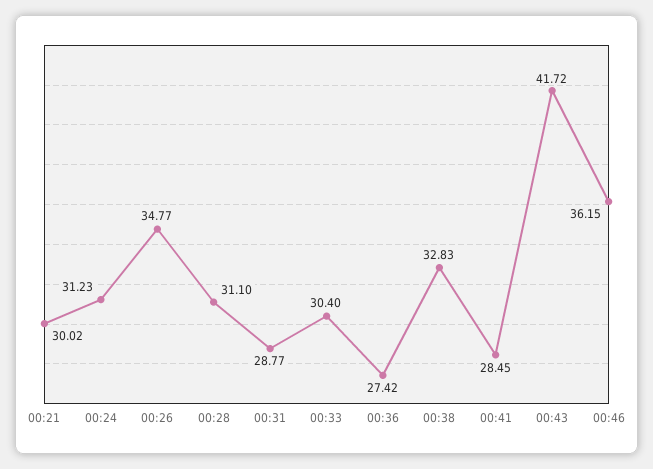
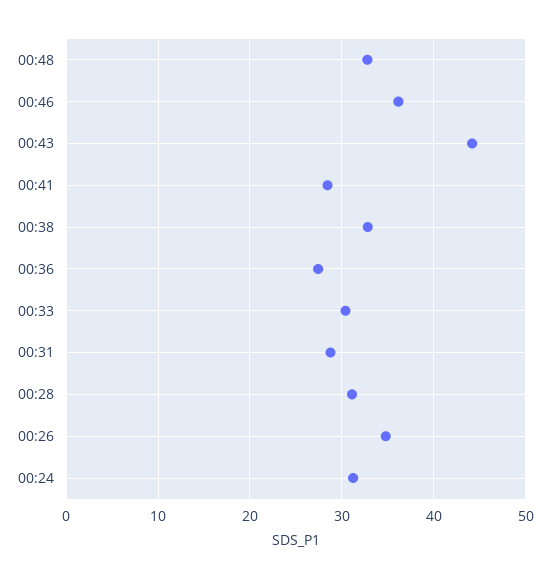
00:21: 30.02 -> none
00:43: 41.72 -> 44
00:48: none -> 33

